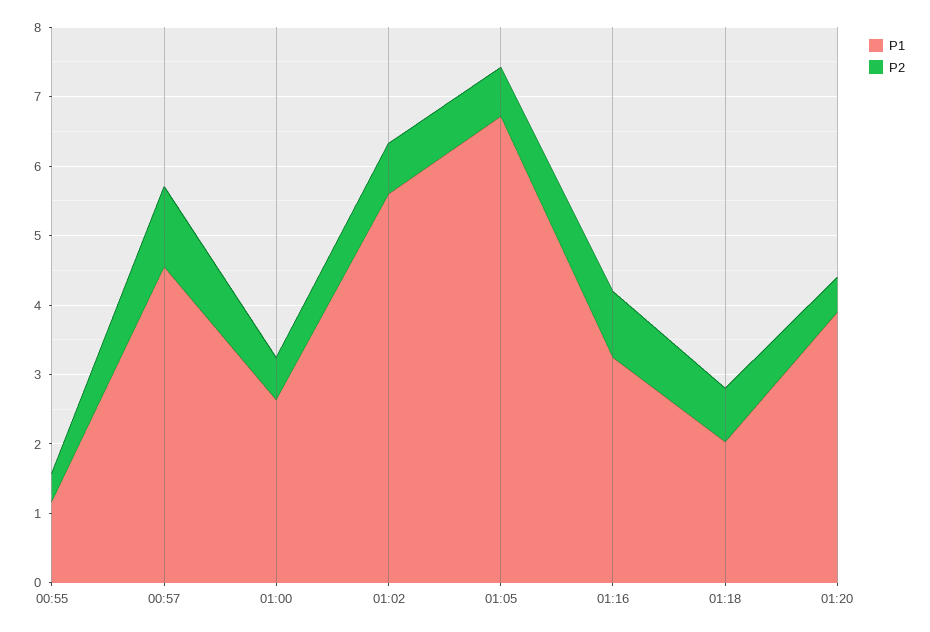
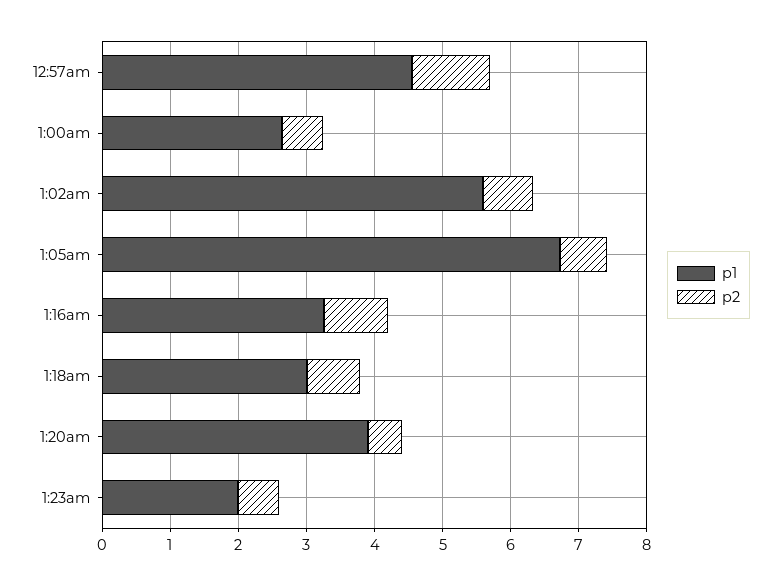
P1, 00:55: 1.2 -> none
P2, 00:55: 0.4 -> none
P1, 01:18: 2 -> 3
P1, 1:23am: none -> 2
P2, 1:23am: none -> 0.6

